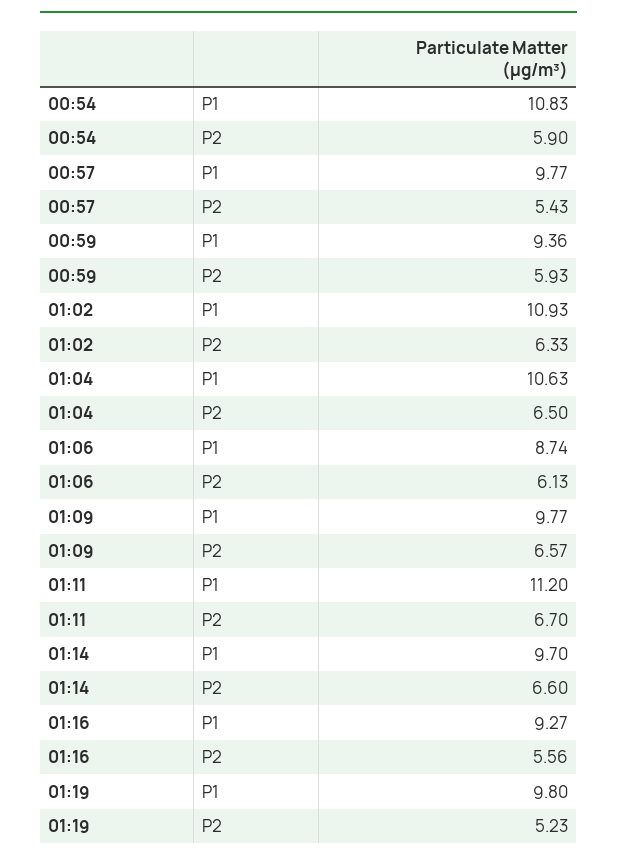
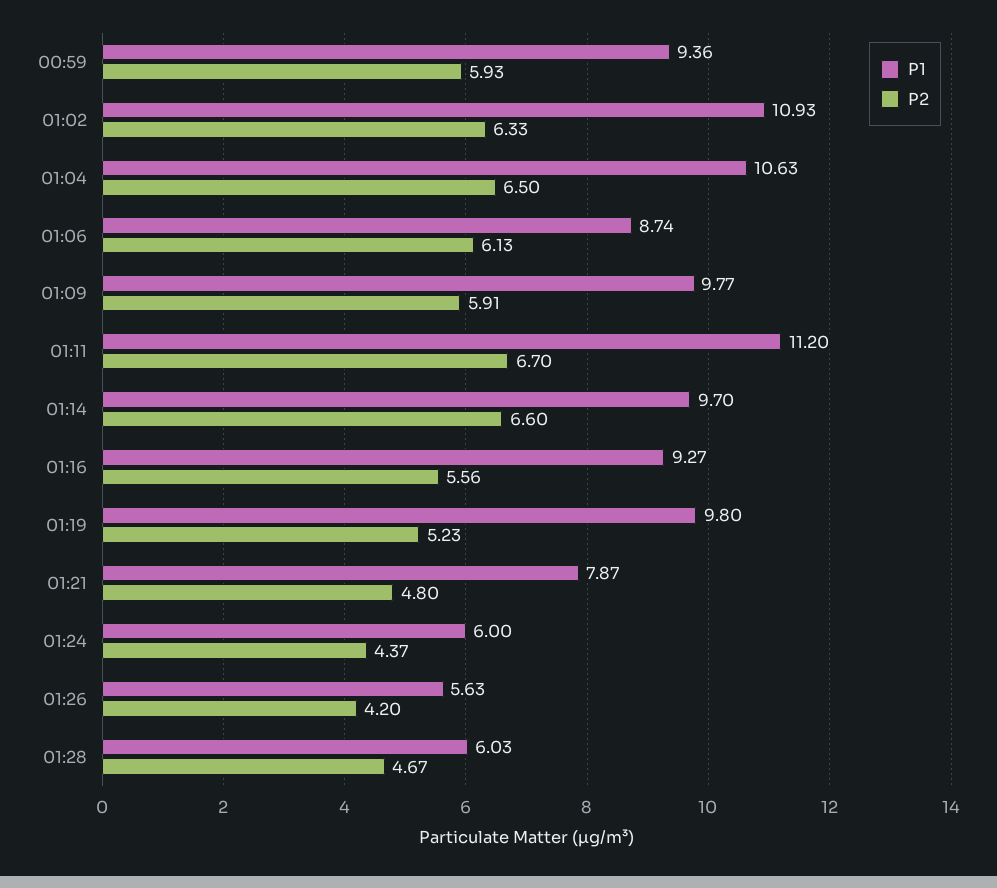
P1, 00:54: 10.83 -> none
P2, 00:54: 5.9 -> none
P1, 00:57: 9.77 -> none
P2, 00:57: 5.43 -> none
P2, 01:09: 6.57 -> 5.91
P1, 01:21: none -> 7.87
P2, 01:21: none -> 4.8
P1, 01:24: none -> 6
P2, 01:24: none -> 4.37
P1, 01:26: none -> 5.63
P2, 01:26: none -> 4.2
P1, 01:28: none -> 6.03
P2, 01:28: none -> 4.67

